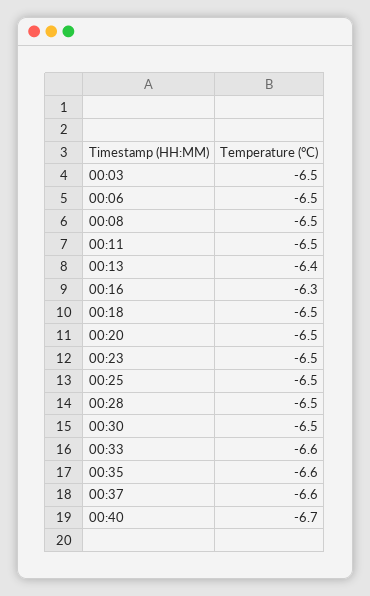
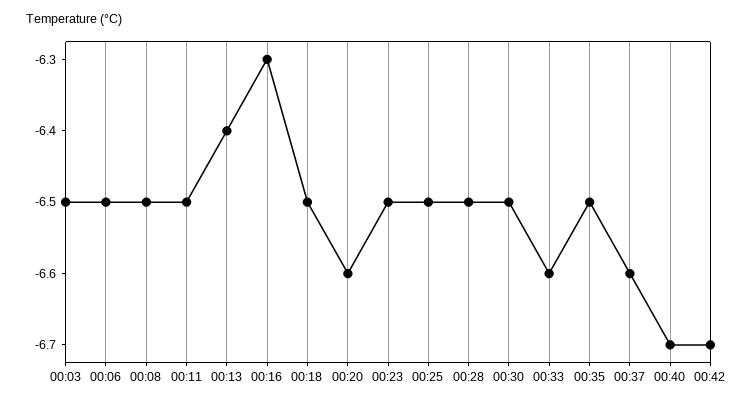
00:20: -6.5 -> -6.6
00:35: -6.6 -> -6.5
00:42: none -> -6.7

